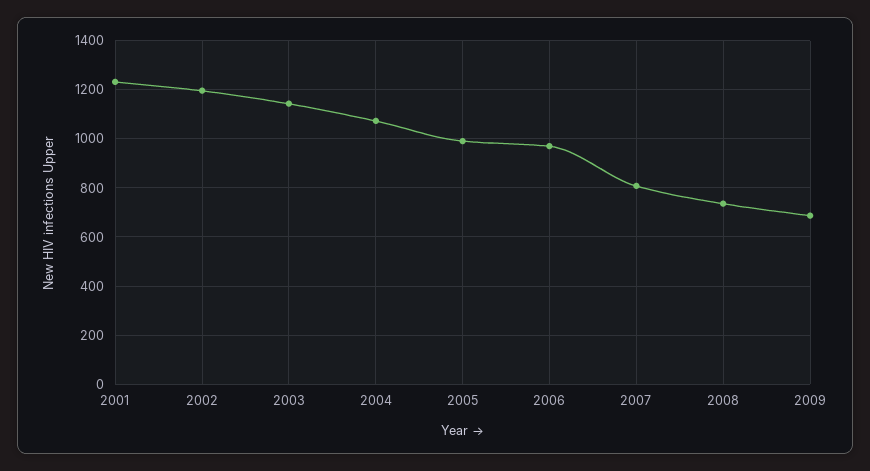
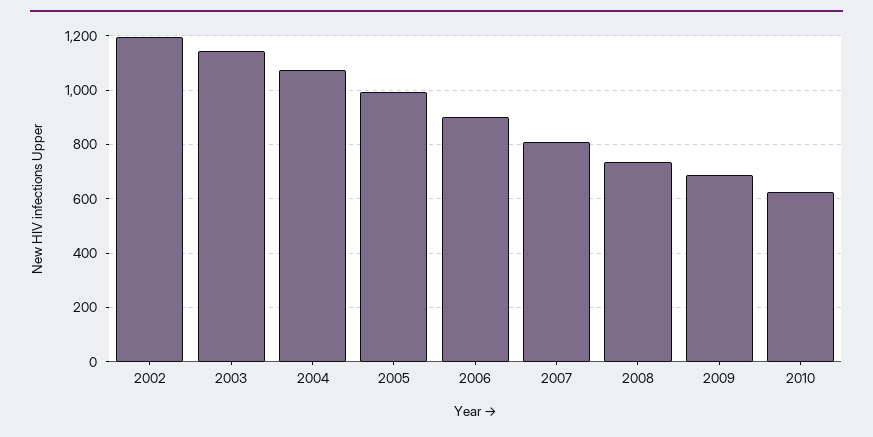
2001: 1225 -> none
2006: 975 -> 900
2010: none -> 625

